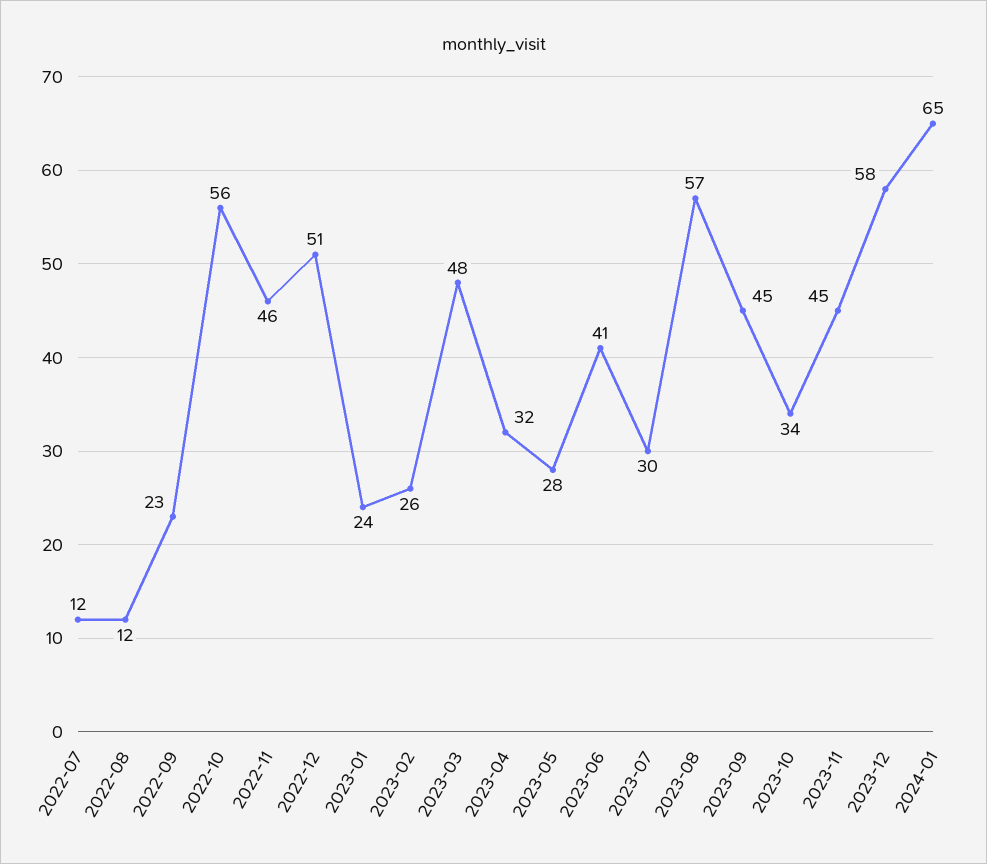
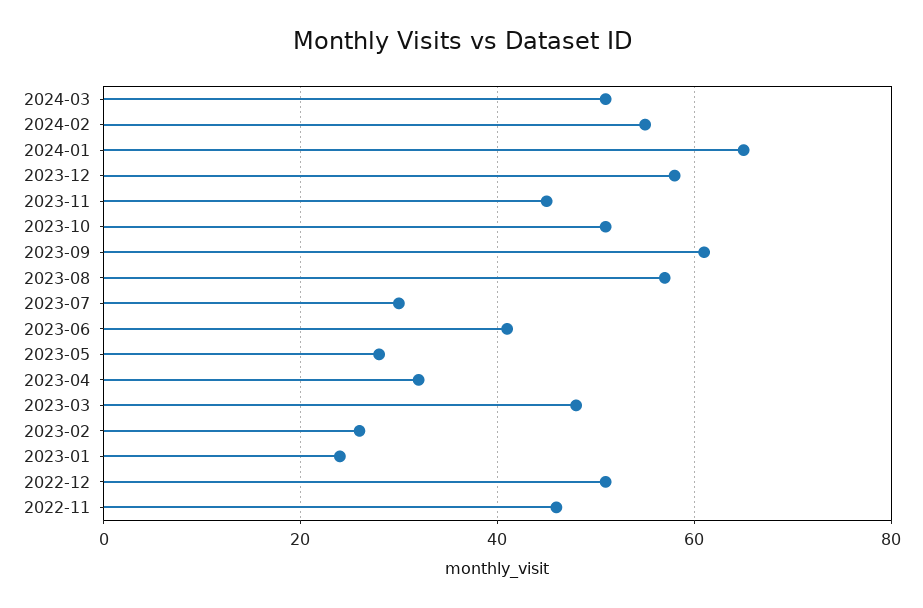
2022-07: 12 -> none
2022-08: 12 -> none
2022-09: 23 -> none
2022-10: 56 -> none
2023-09: 45 -> 60
2023-10: 34 -> 50
2024-03: none -> 50
2024-02: none -> 55

